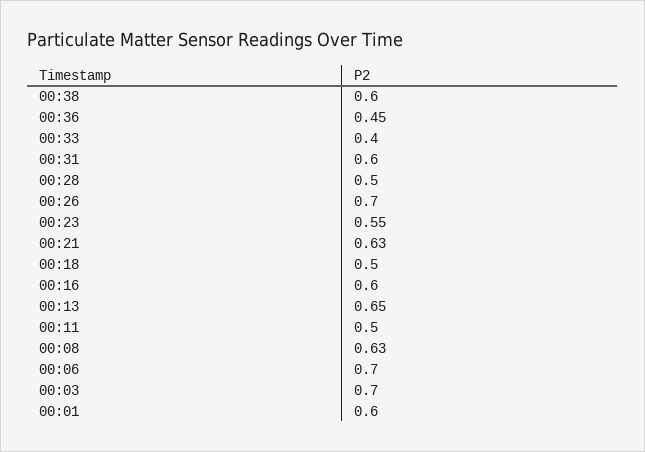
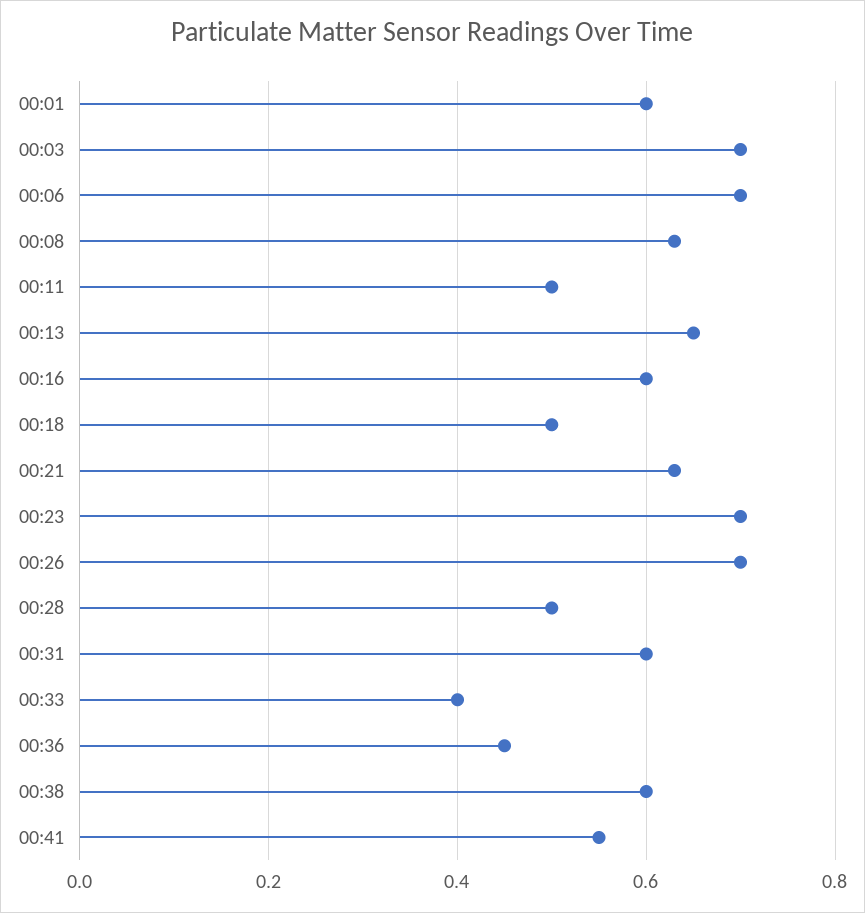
00:23: 0.55 -> 0.7
00:41: none -> 0.55

